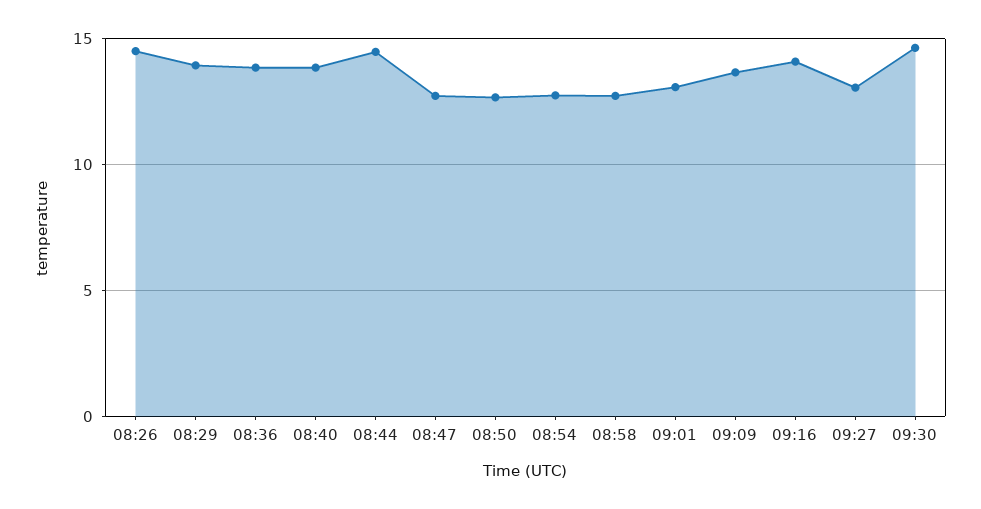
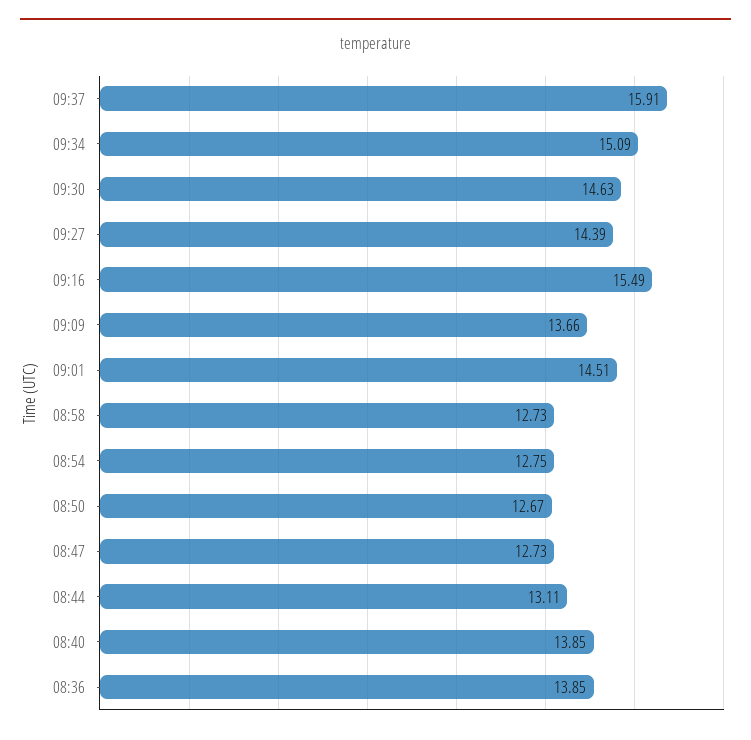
08:26: 14.5 -> none
08:29: 14 -> none
08:44: 14.5 -> 13.11
09:01: 13 -> 14.51
09:16: 14 -> 15.49
09:27: 13 -> 14.39
09:37: none -> 15.91
09:34: none -> 15.09

